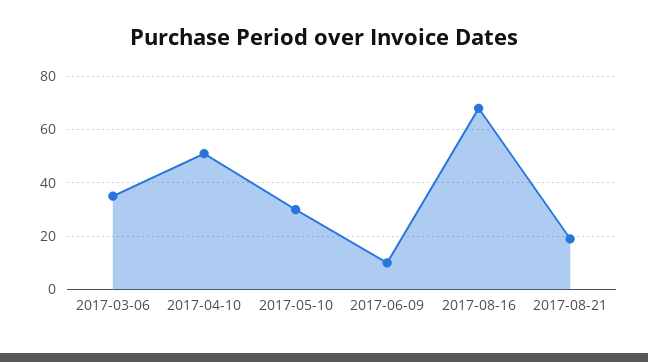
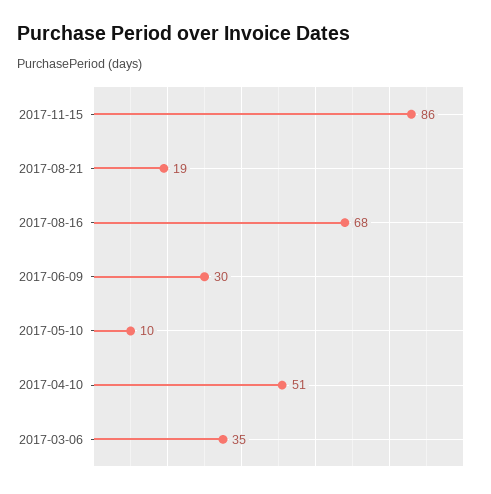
2017-05-10: 30 -> 10
2017-06-09: 10 -> 30
2017-11-15: none -> 86

